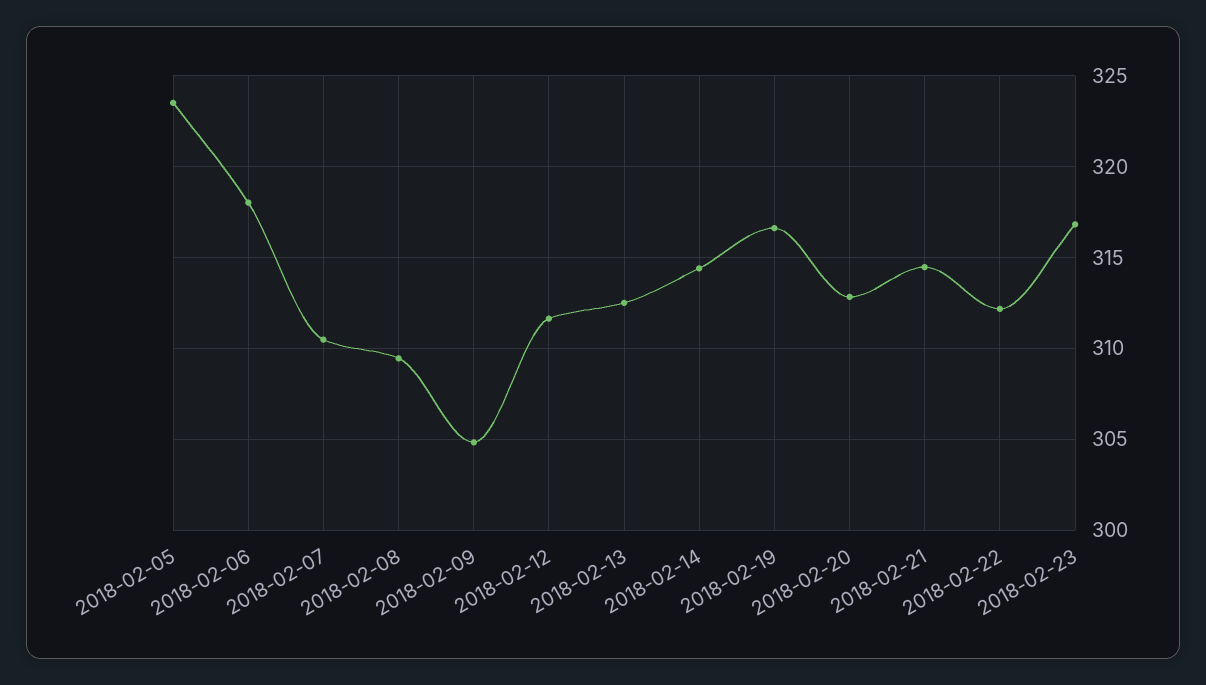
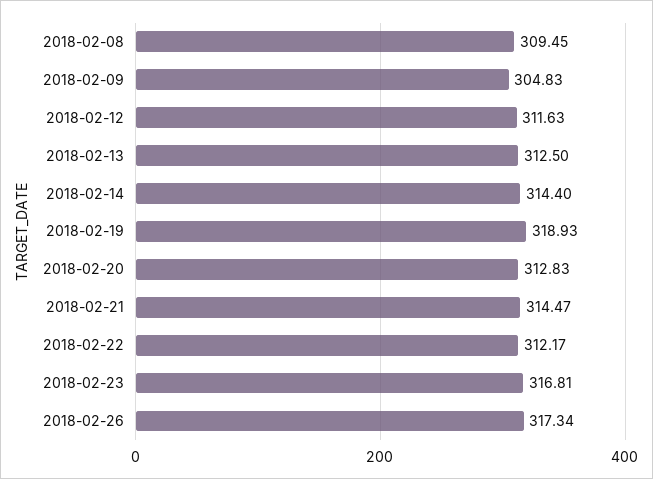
2018-02-05: 323.5 -> none
2018-02-06: 318 -> none
2018-02-07: 310.5 -> none
2018-02-19: 316.5 -> 318.93
2018-02-26: none -> 317.34

